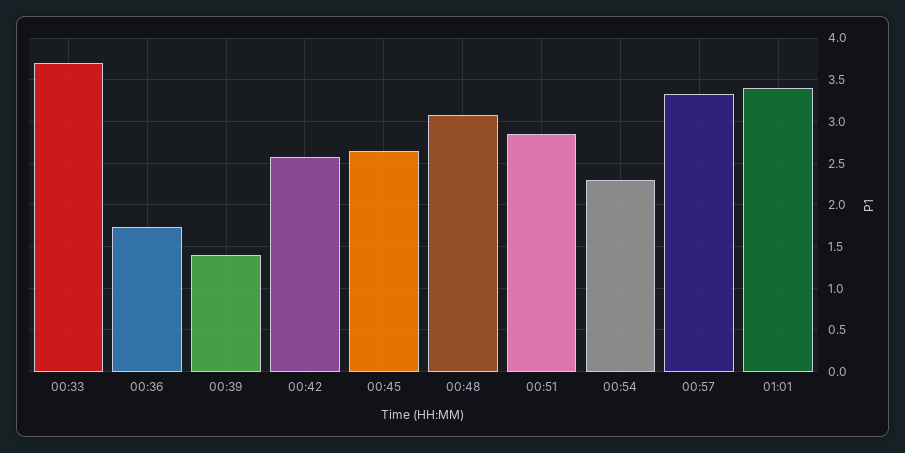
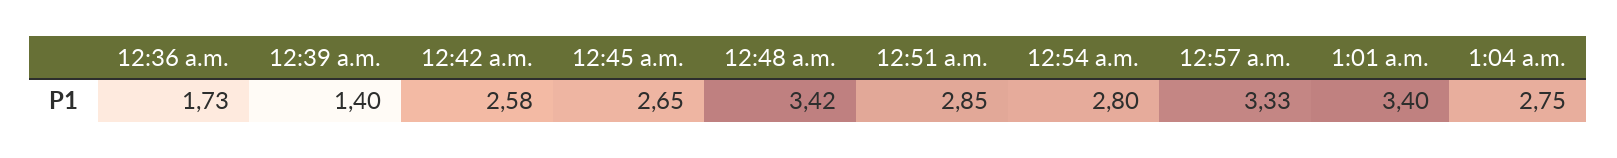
00:33: 3.7 -> none
00:48: 3.1 -> 3.42
00:54: 2.3 -> 2.8
1:04 a.m.: none -> 2.75

